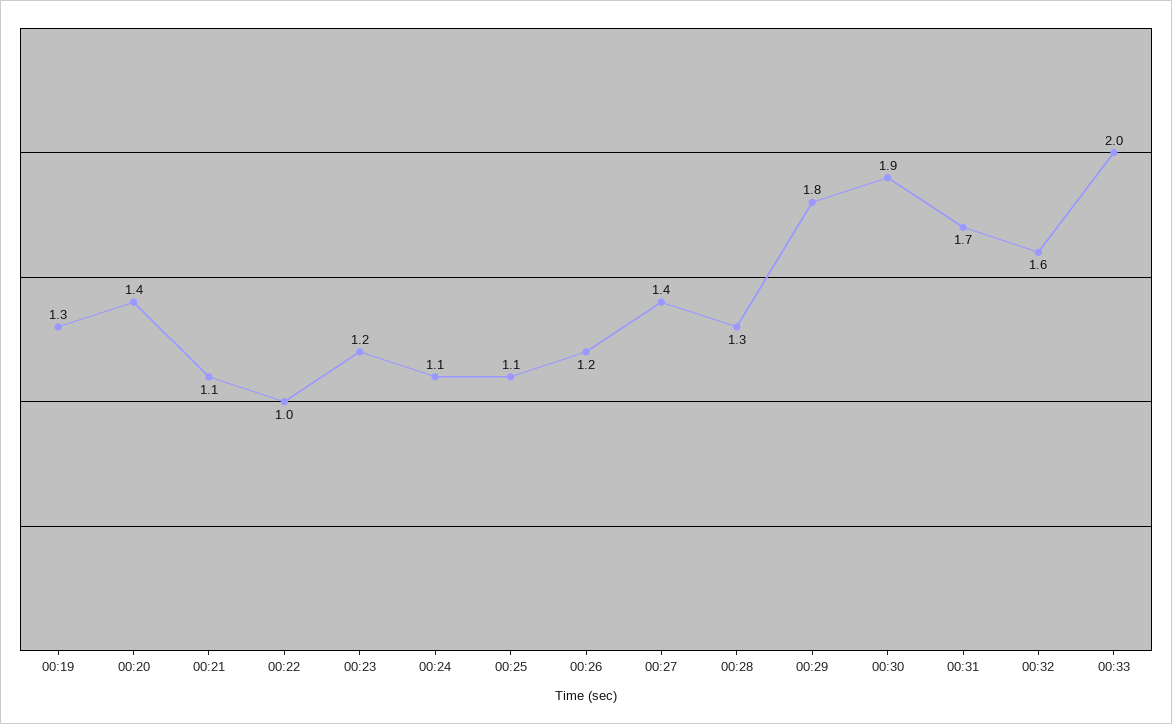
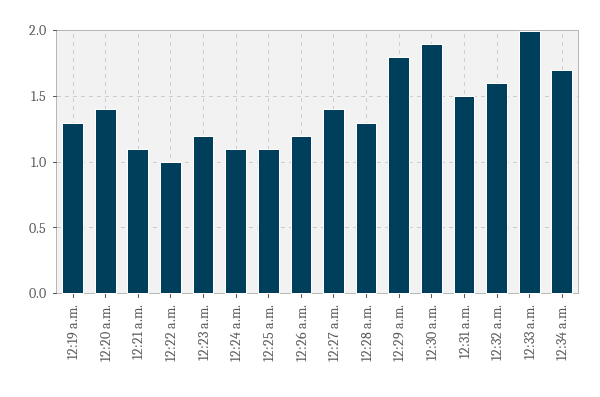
00:31: 1.7 -> 1.5
12:34 a.m.: none -> 1.7

